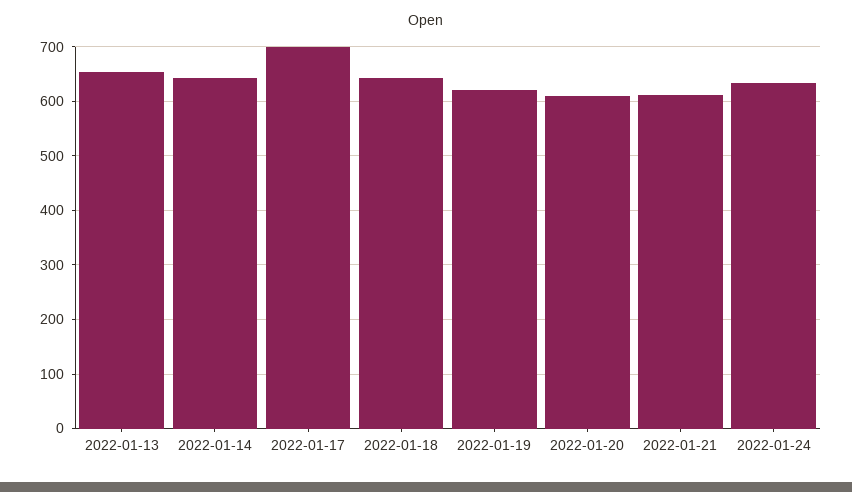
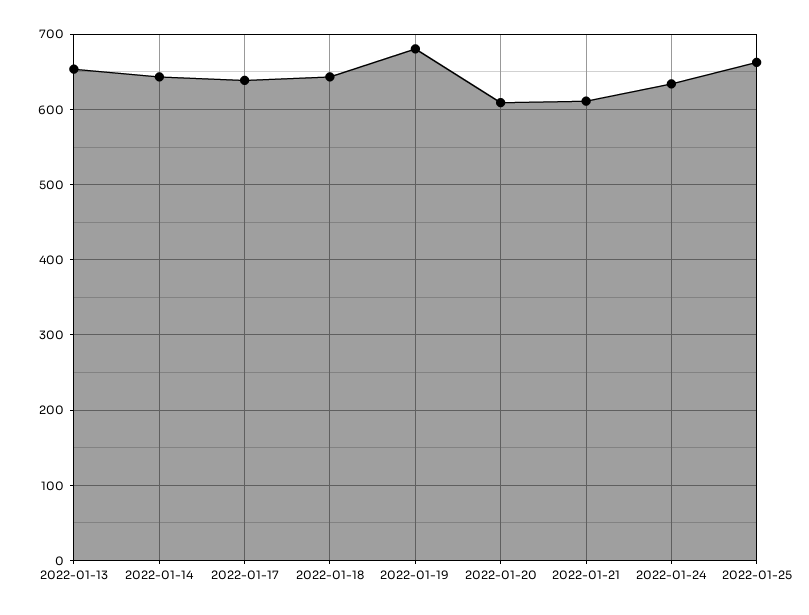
2022-01-17: 700 -> 640
2022-01-19: 620 -> 680
2022-01-25: none -> 660

